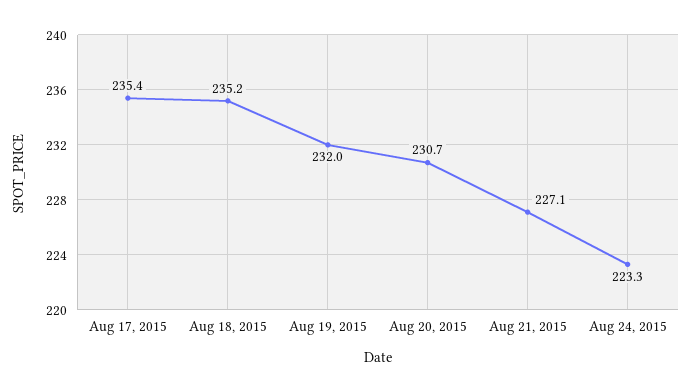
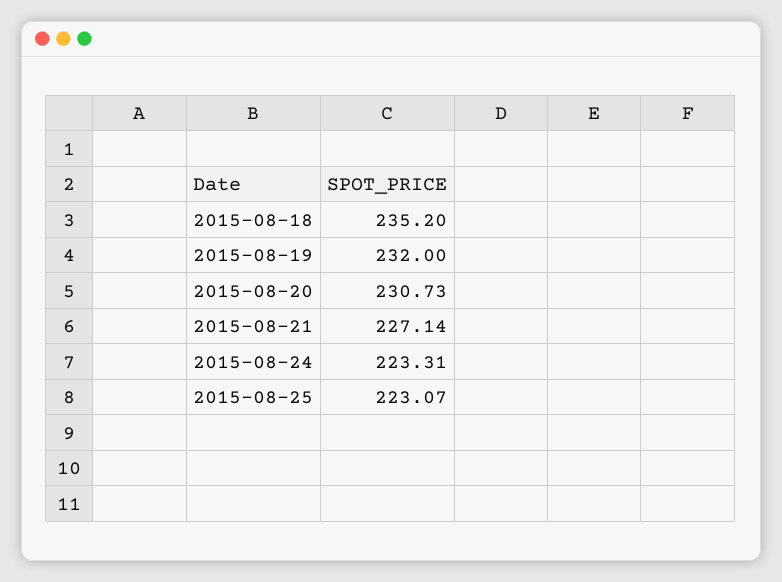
Aug 17, 2015: 235.4 -> none
2015-08-25: none -> 223.07

